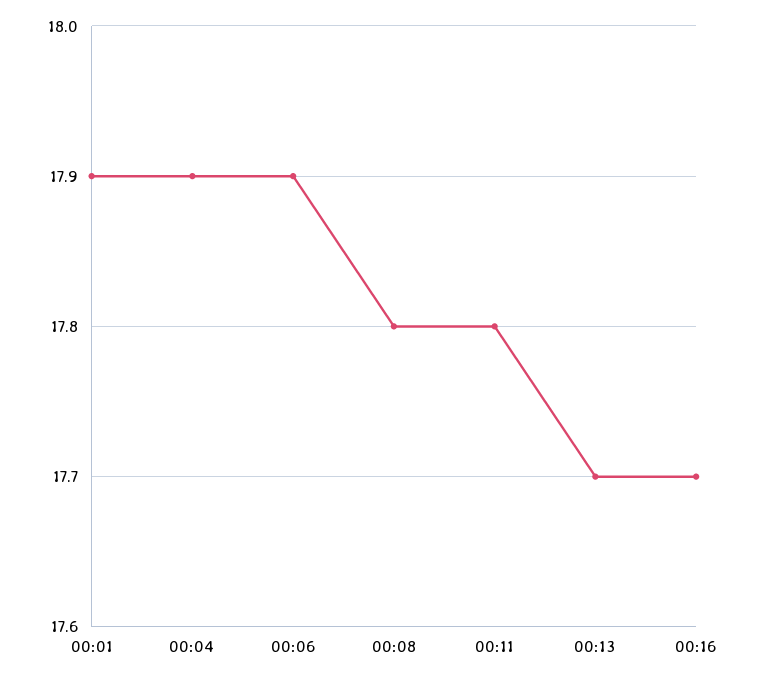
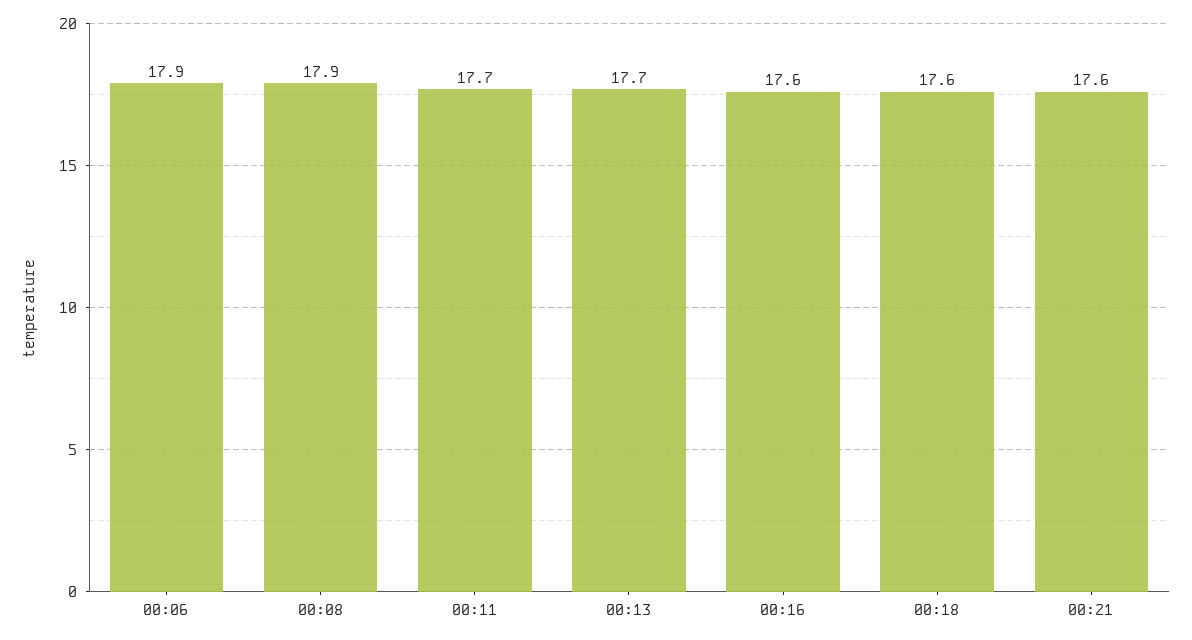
00:01: 17.9 -> none
00:04: 17.9 -> none
00:08: 17.8 -> 17.9
00:11: 17.8 -> 17.7
00:16: 17.7 -> 17.6
00:18: none -> 17.6
00:21: none -> 17.6

